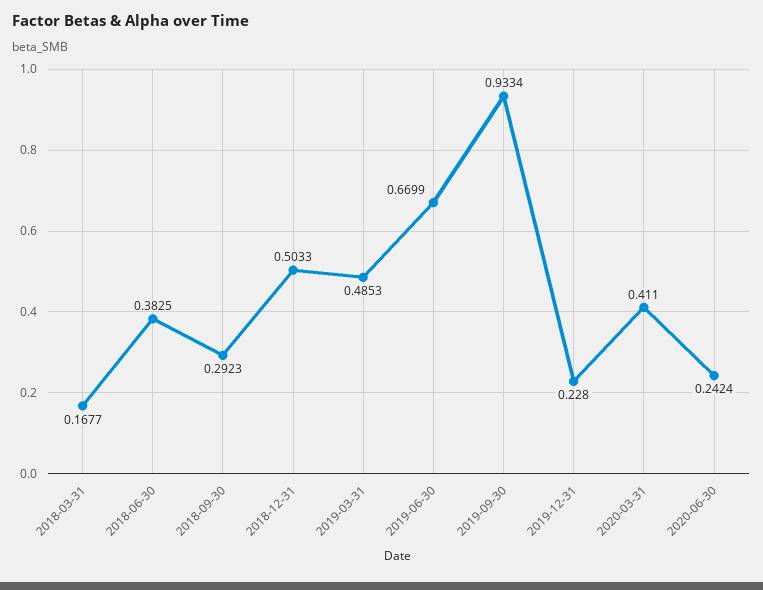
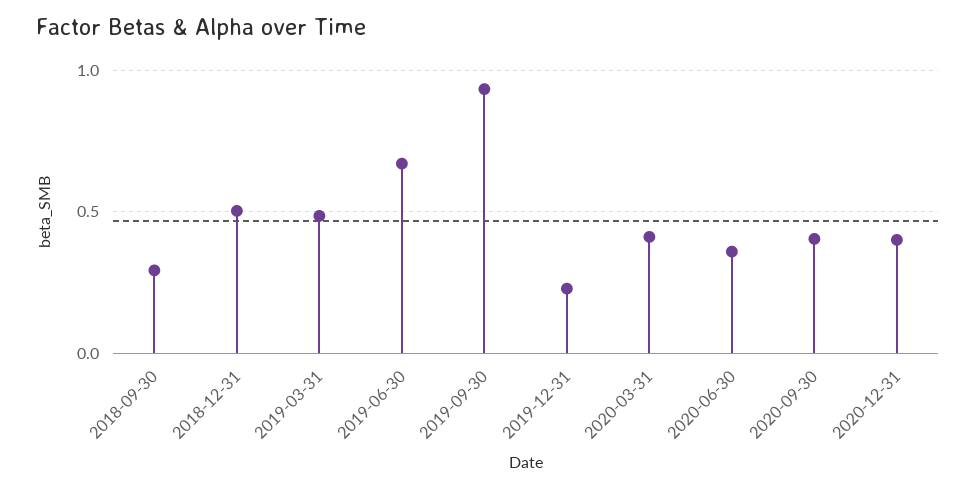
2018-03-31: 0.1677 -> none
2018-06-30: 0.3825 -> none
2020-06-30: 0.2424 -> 0.35
2020-09-30: none -> 0.4
2020-12-31: none -> 0.4

